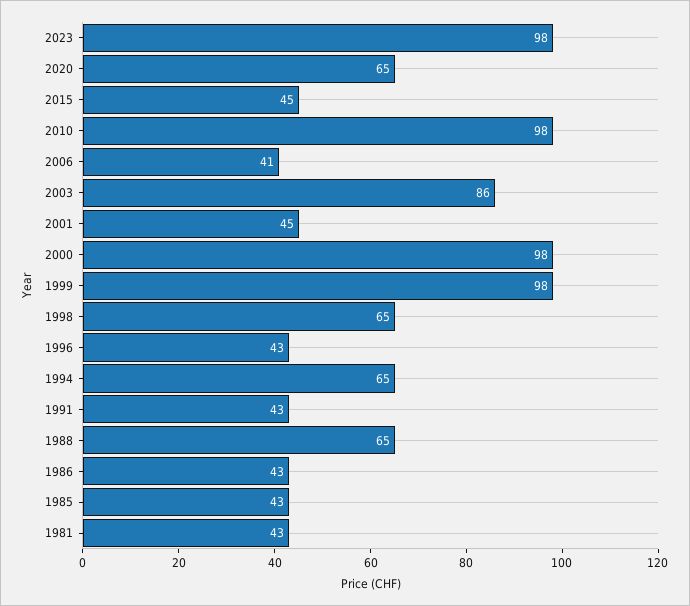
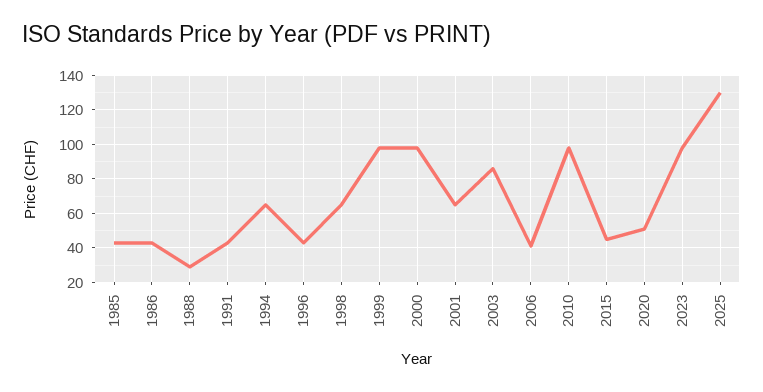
2020: 65 -> 50
2001: 45 -> 65
1988: 65 -> 30
1981: 43 -> none
2025: none -> 130

